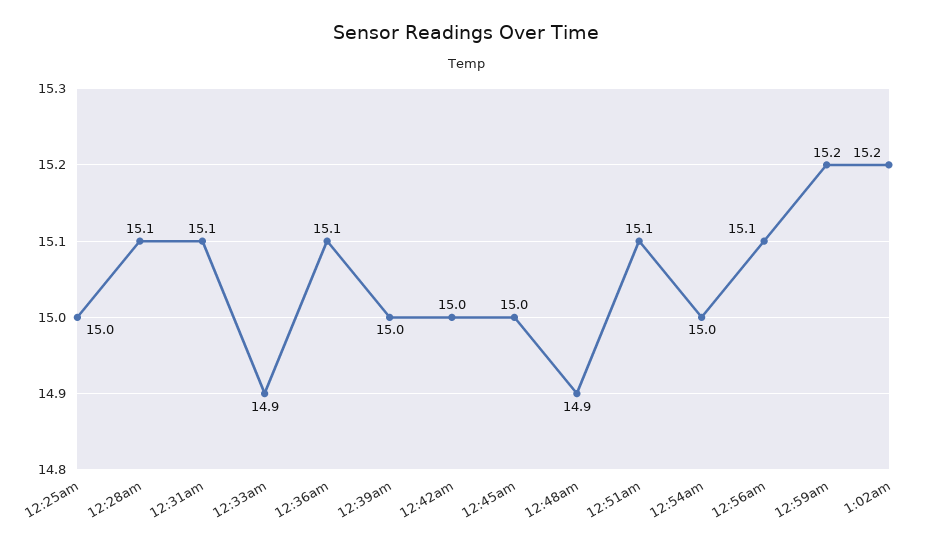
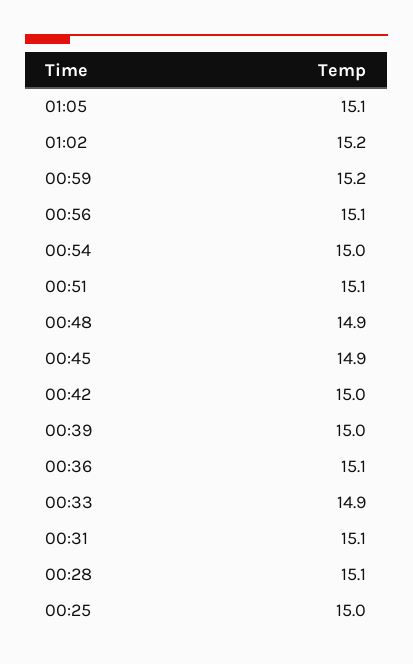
12:45am: 15 -> 14.9
01:05: none -> 15.1

